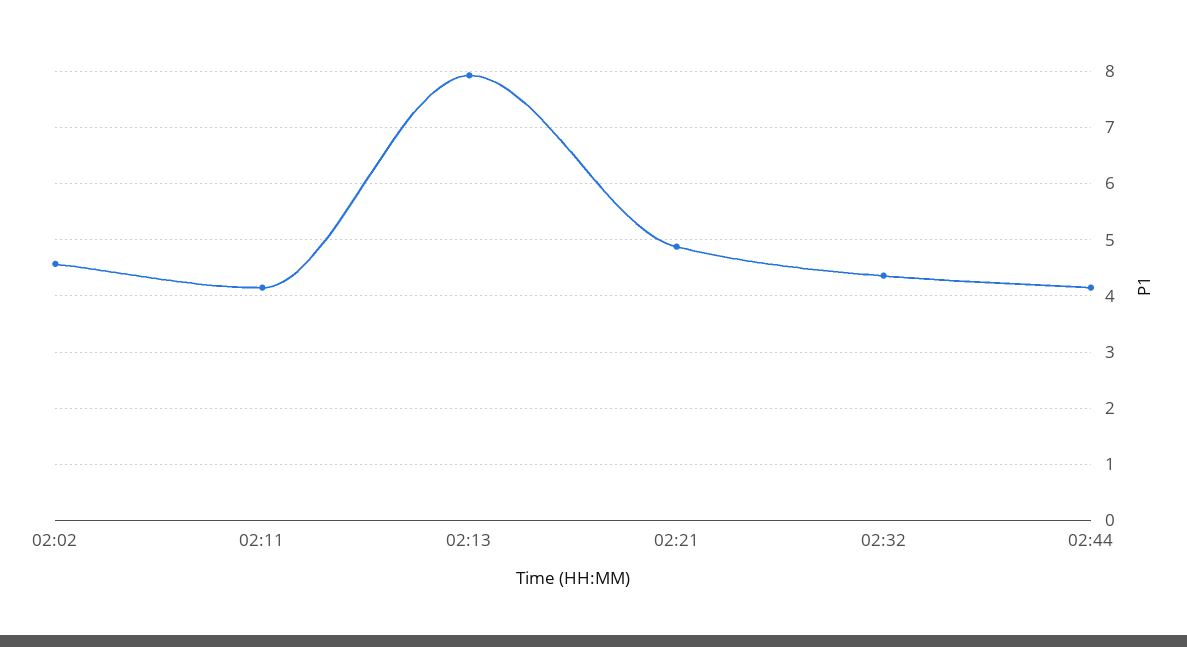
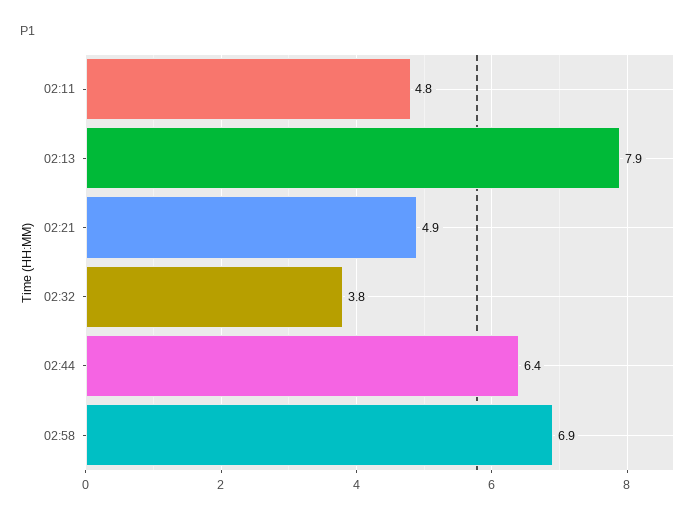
02:02: 4.6 -> none
02:11: 4.2 -> 4.8
02:32: 4.4 -> 3.8
02:44: 4.2 -> 6.4
02:58: none -> 6.9

